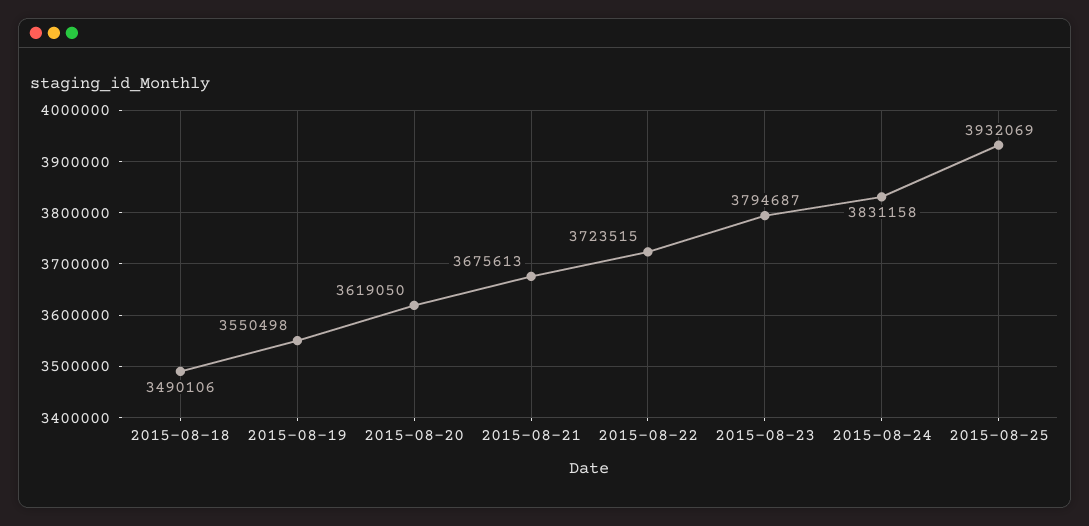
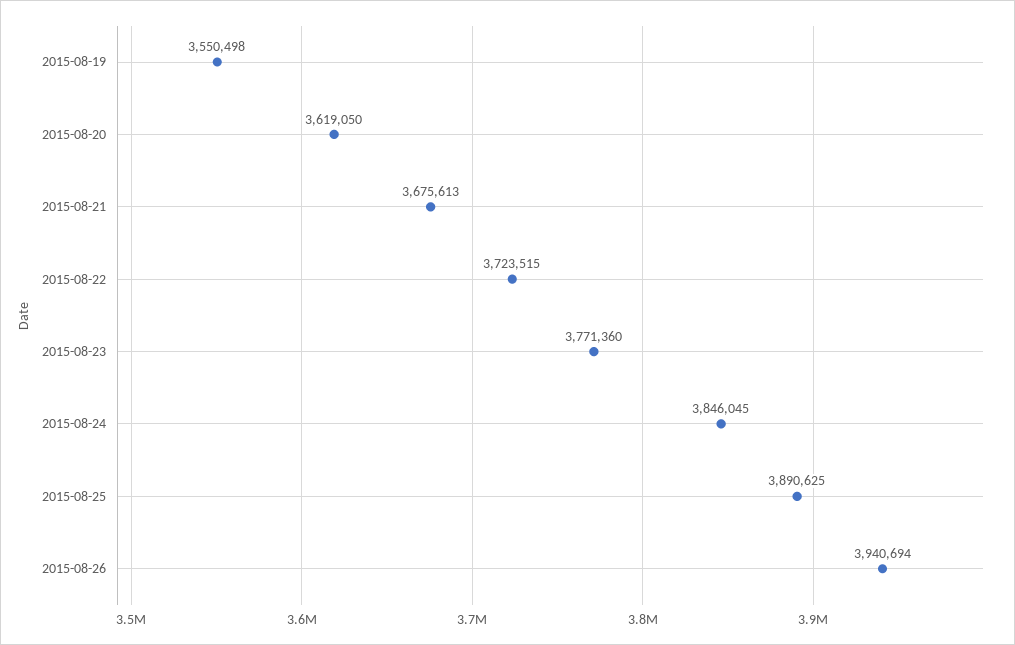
2015-08-18: 3490106 -> none
2015-08-23: 3794687 -> 3771360
2015-08-24: 3831158 -> 3846045
2015-08-25: 3932069 -> 3890625
2015-08-26: none -> 3940694

